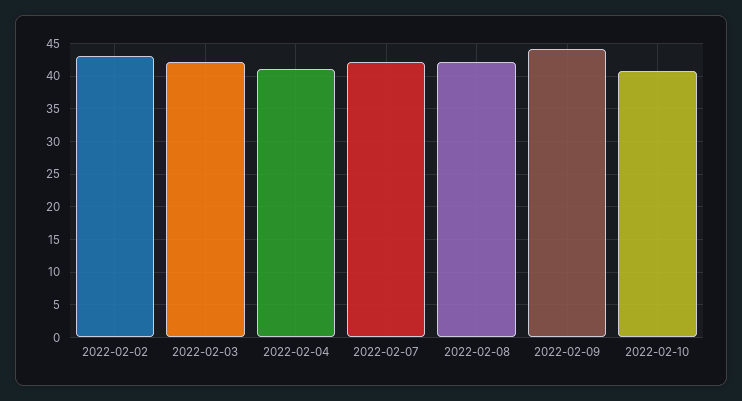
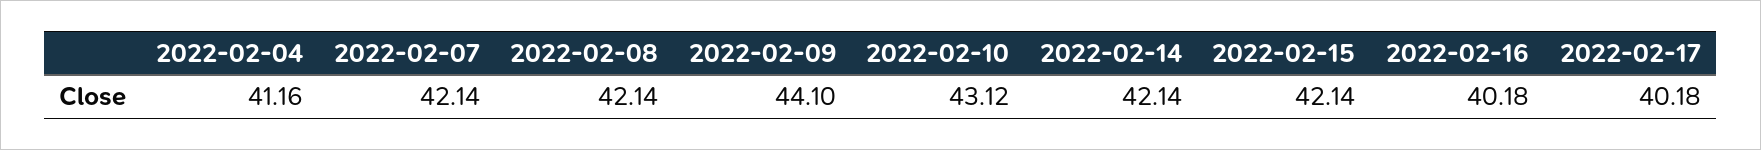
2022-02-02: 43 -> none
2022-02-03: 42 -> none
2022-02-10: 41 -> 43.12
2022-02-14: none -> 42.14
2022-02-15: none -> 42.14
2022-02-16: none -> 40.18
2022-02-17: none -> 40.18

